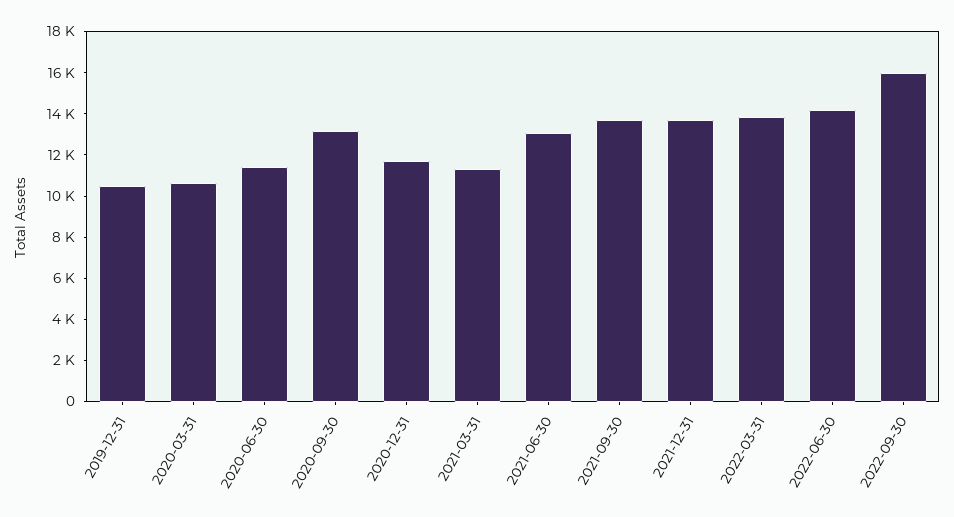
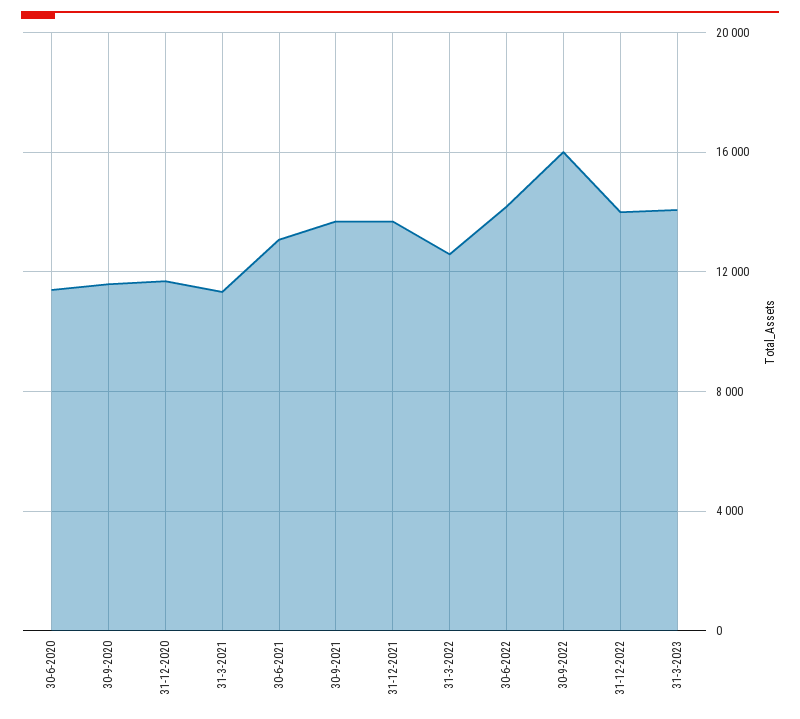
2019-12-31: 10500 -> none
2020-03-31: 10500 -> none
2020-09-30: 13000 -> 11500
2022-03-31: 14000 -> 12500
31-12-2022: none -> 14000
31-3-2023: none -> 14000

